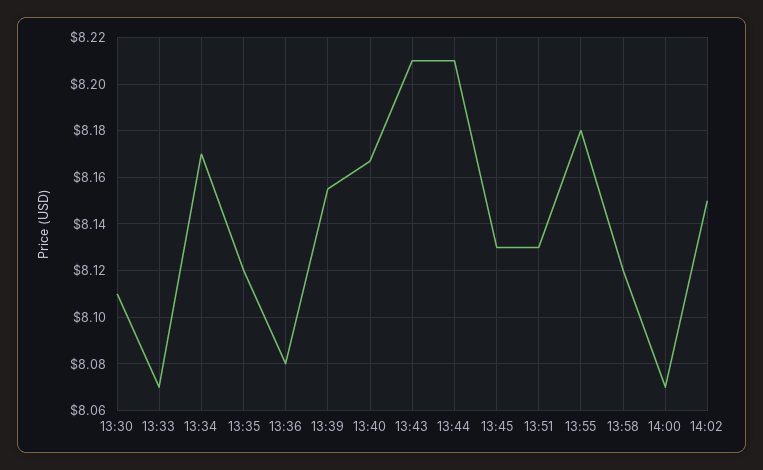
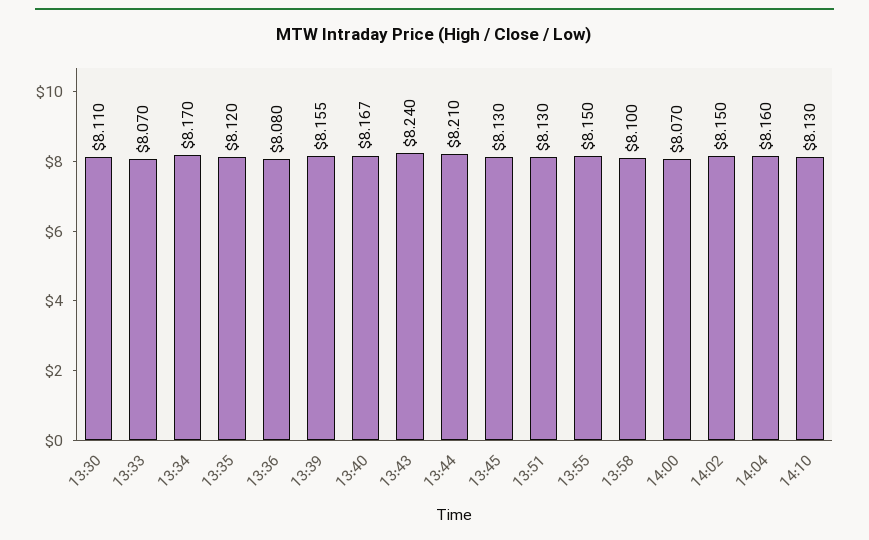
13:43: 8.21 -> 8.24
13:55: 8.18 -> 8.15
13:58: 8.12 -> 8.1
14:04: none -> 8.16
14:10: none -> 8.13

